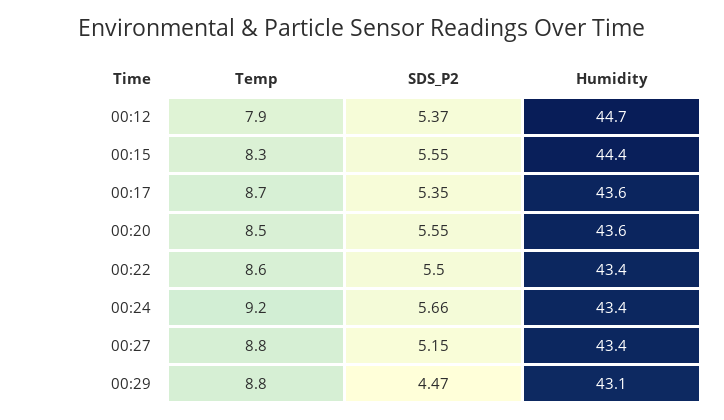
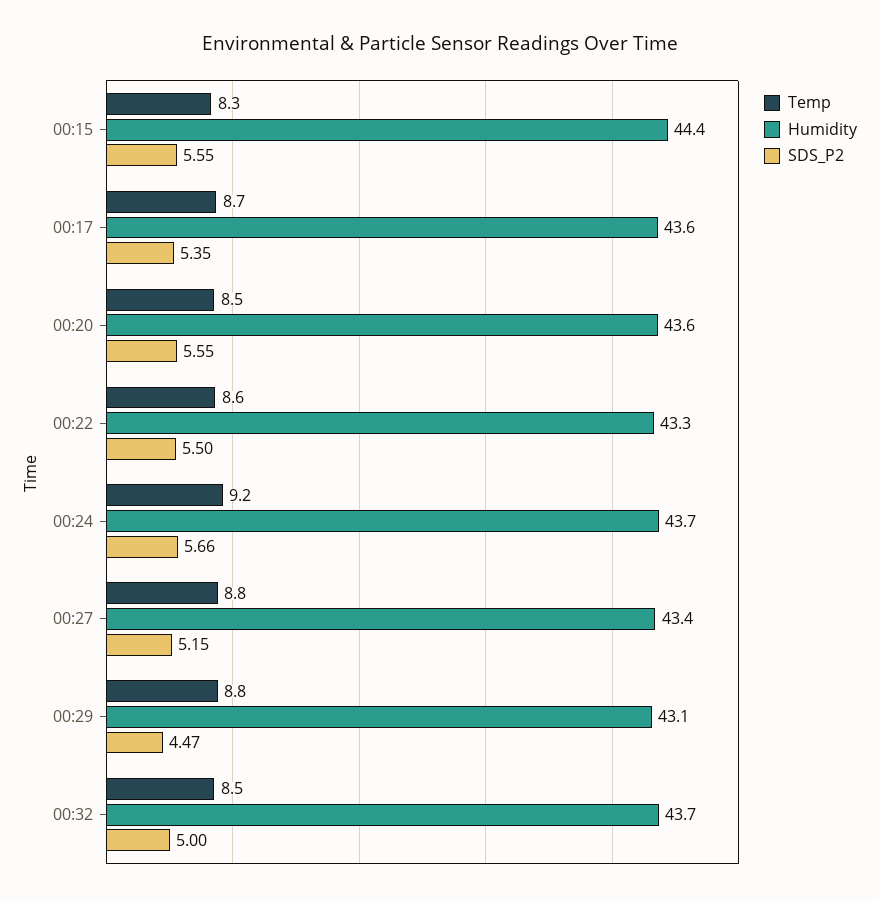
Temp, 00:12: 7.9 -> none
SDS_P2, 00:12: 5.37 -> none
Humidity, 00:12: 44.7 -> none
Humidity, 00:22: 43.4 -> 43.3
Humidity, 00:24: 43.4 -> 43.7
Temp, 00:32: none -> 8.5
Humidity, 00:32: none -> 43.7
SDS_P2, 00:32: none -> 5

